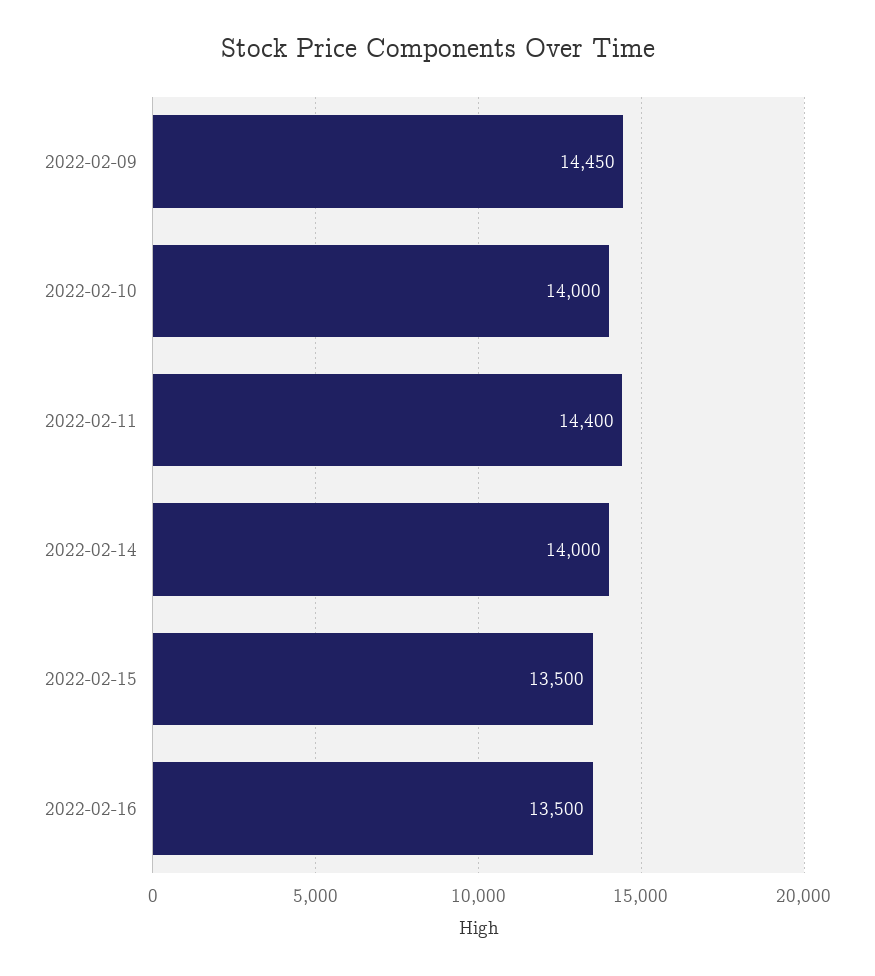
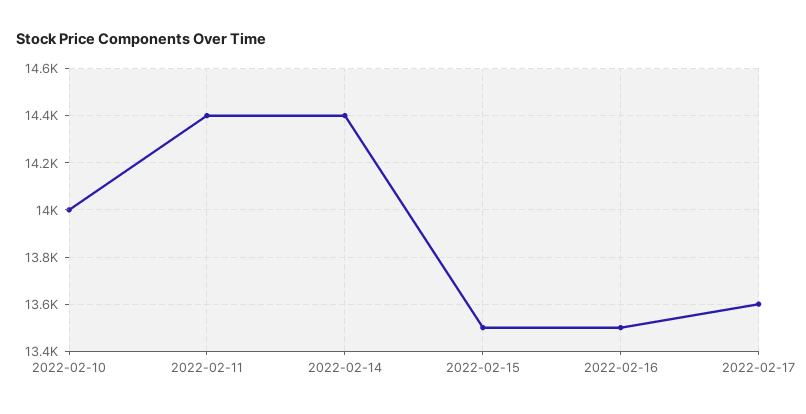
2022-02-09: 14450 -> none
2022-02-14: 14000 -> 14400
2022-02-17: none -> 13600

